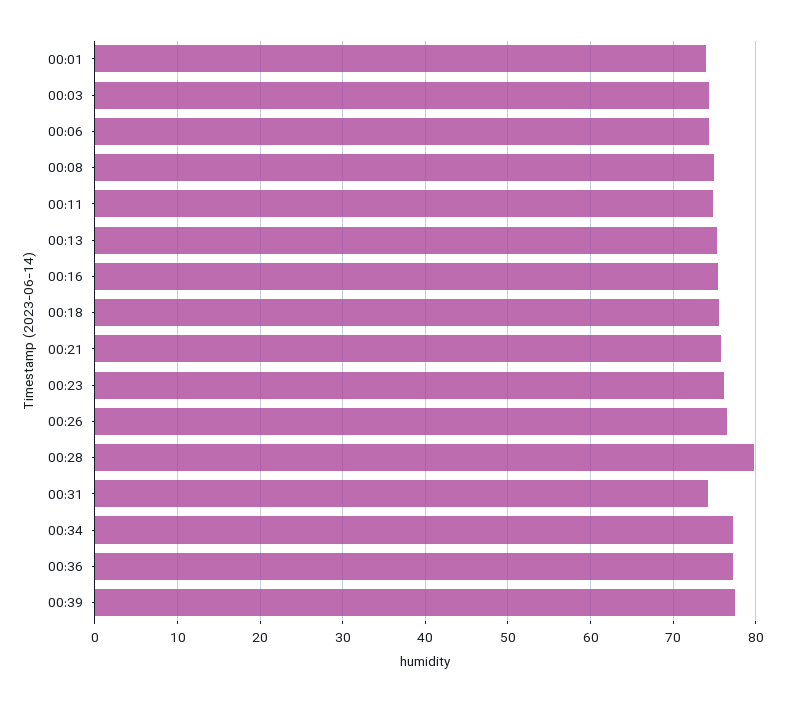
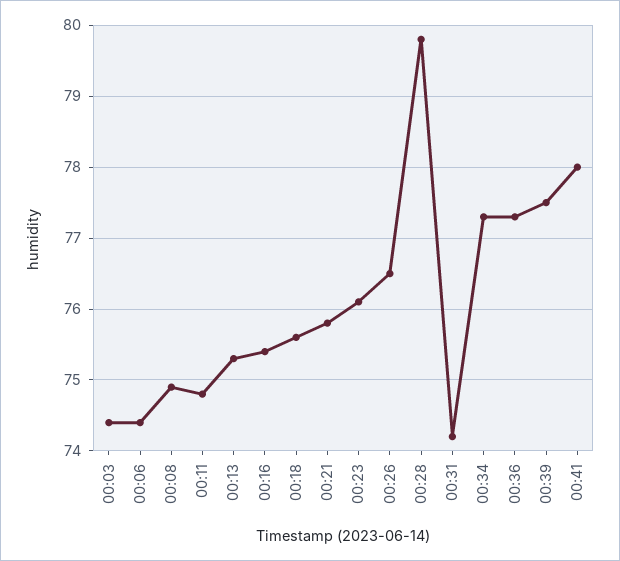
00:01: 74 -> none
00:41: none -> 78

